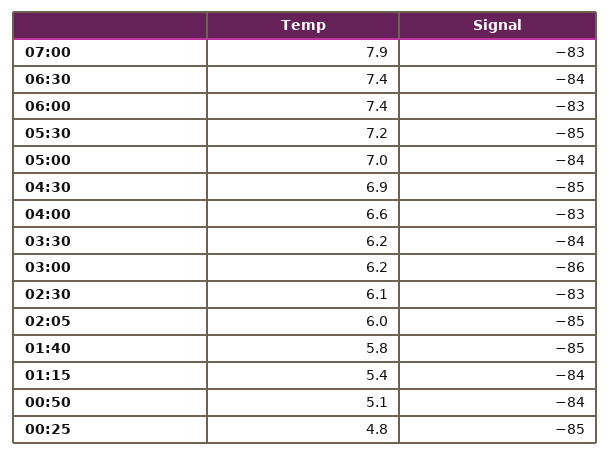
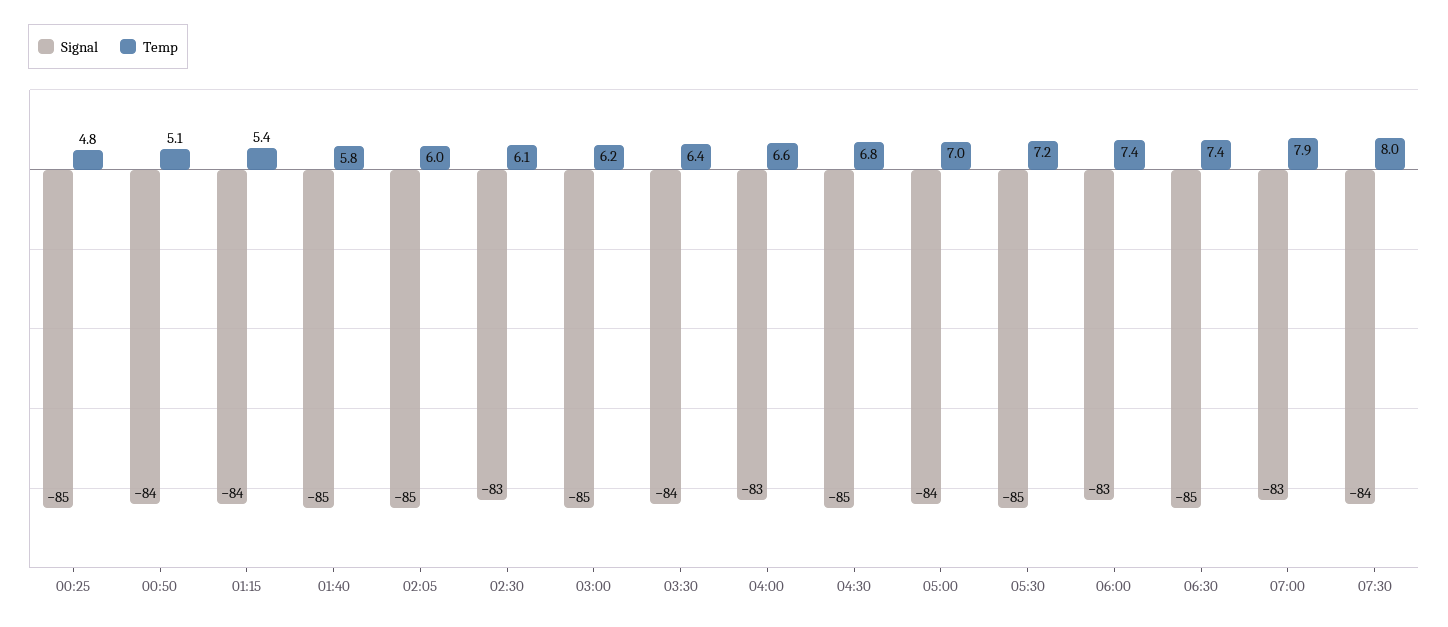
Signal, 06:30: -84 -> -85
Temp, 04:30: 6.9 -> 6.8
Temp, 03:30: 6.2 -> 6.4
Signal, 03:00: -86 -> -85
Signal, 07:30: none -> -84
Temp, 07:30: none -> 8

